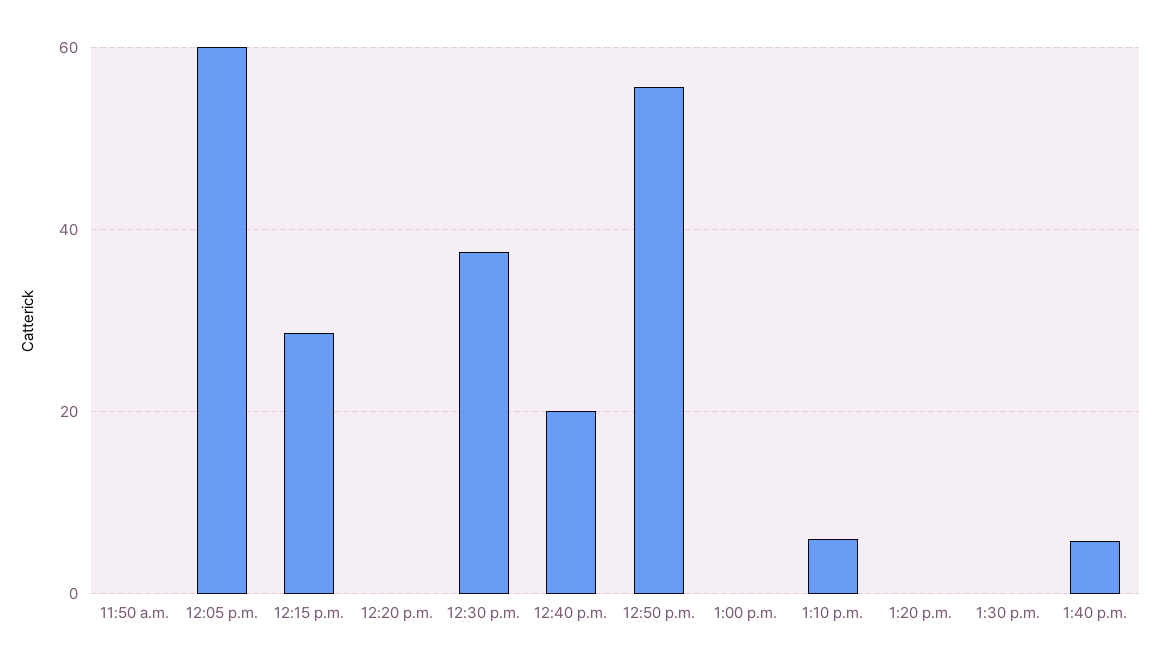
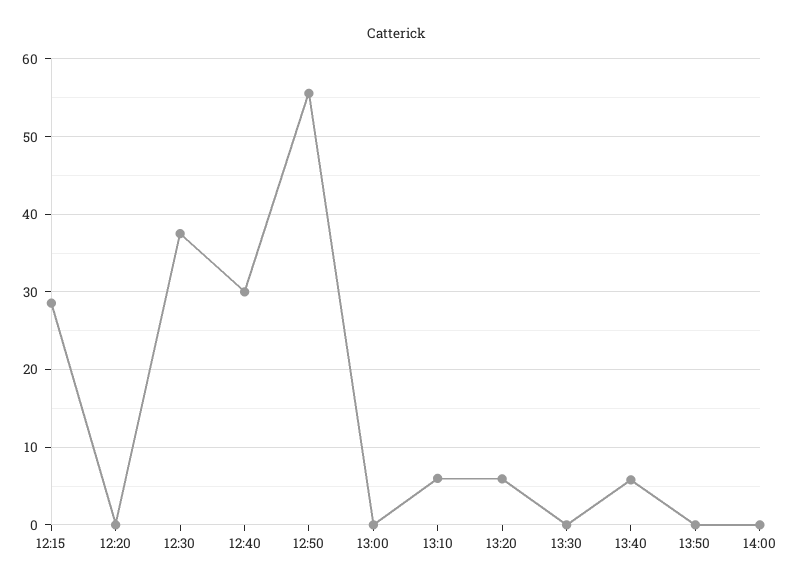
11:50 a.m.: 0 -> none
12:05 p.m.: 60 -> none
12:40 p.m.: 20 -> 30
1:20 p.m.: 0 -> 6
13:50: none -> 0
14:00: none -> 0

